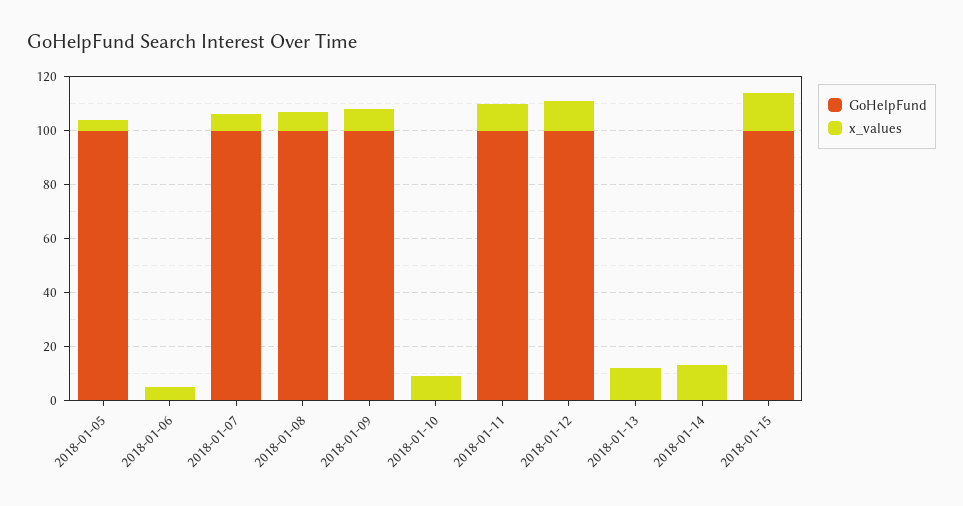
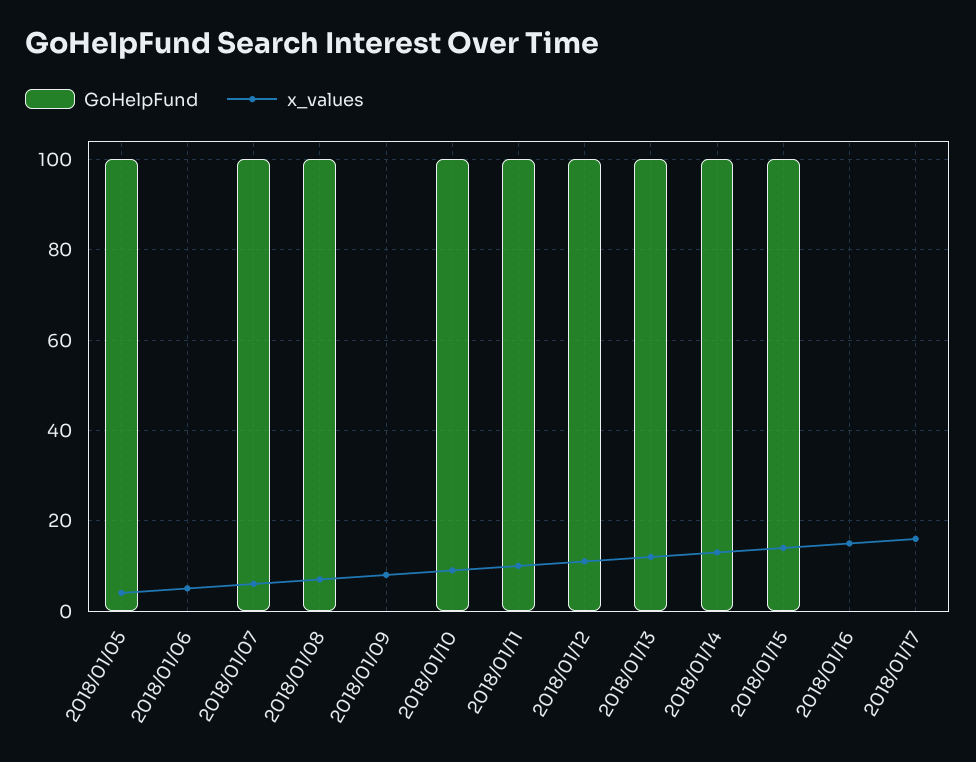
GoHelpFund, 2018-01-09: 100 -> 0
GoHelpFund, 2018-01-10: 0 -> 100
GoHelpFund, 2018-01-13: 0 -> 100
GoHelpFund, 2018-01-14: 0 -> 100
GoHelpFund, 2018/01/16: none -> 0
x_values, 2018/01/16: none -> 15
GoHelpFund, 2018/01/17: none -> 0
x_values, 2018/01/17: none -> 15

